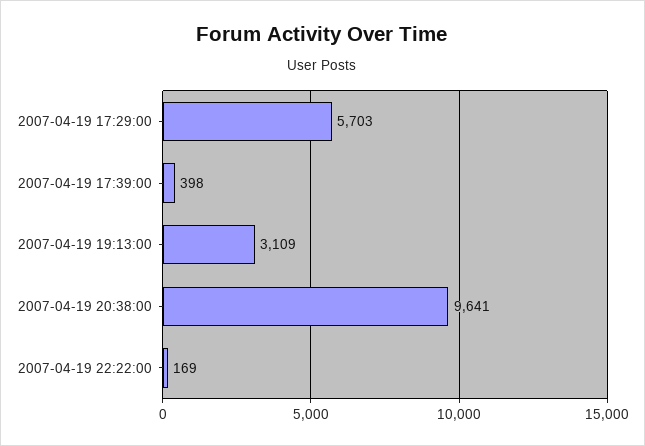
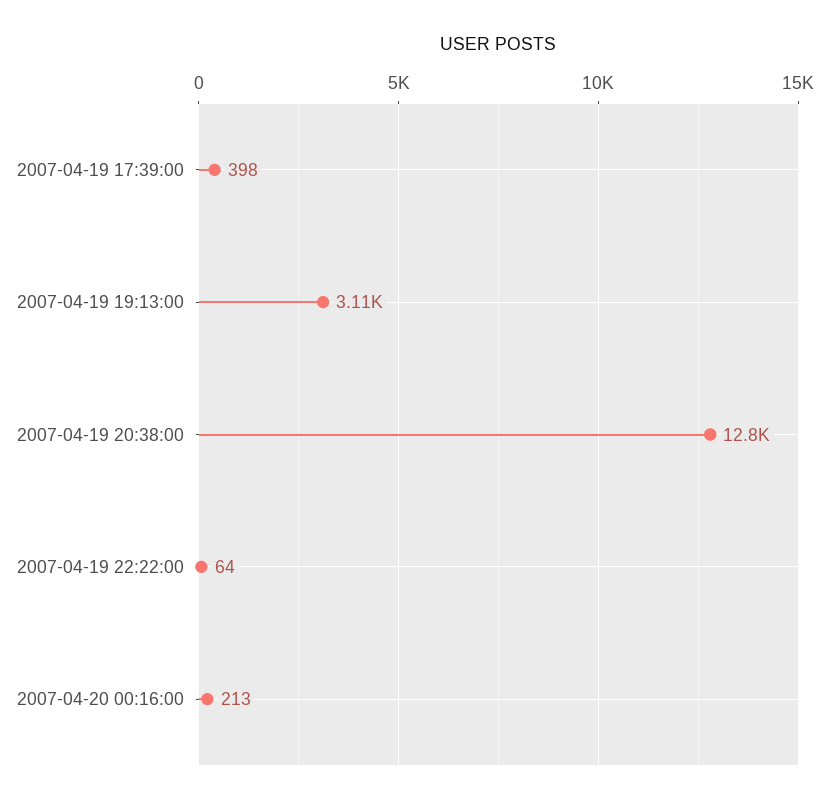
2007-04-19 17:29:00: 5703 -> none
2007-04-19 20:38:00: 9641 -> 12800
2007-04-19 22:22:00: 169 -> 64
2007-04-20 00:16:00: none -> 213

